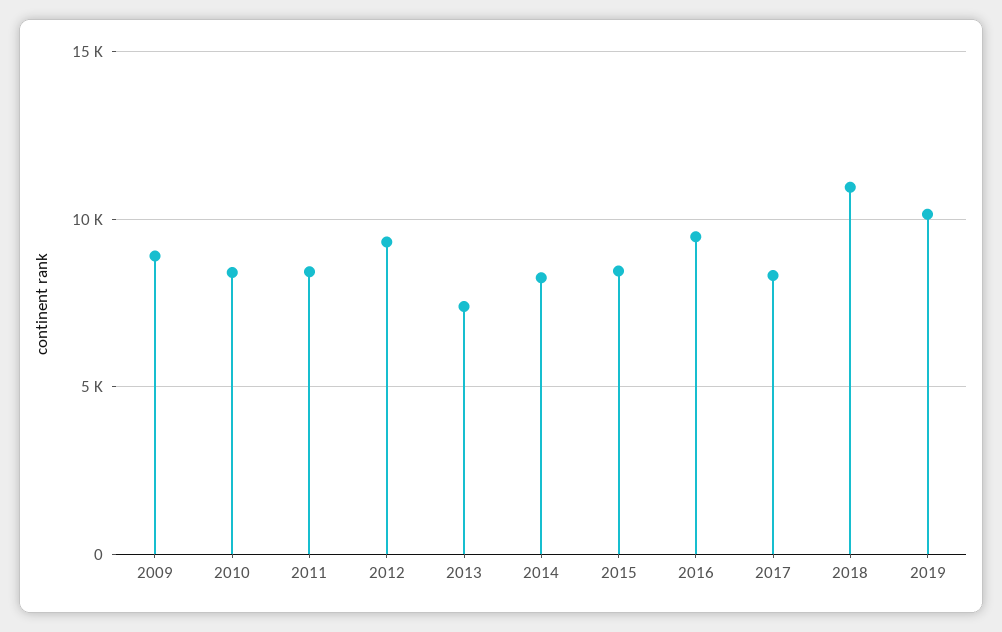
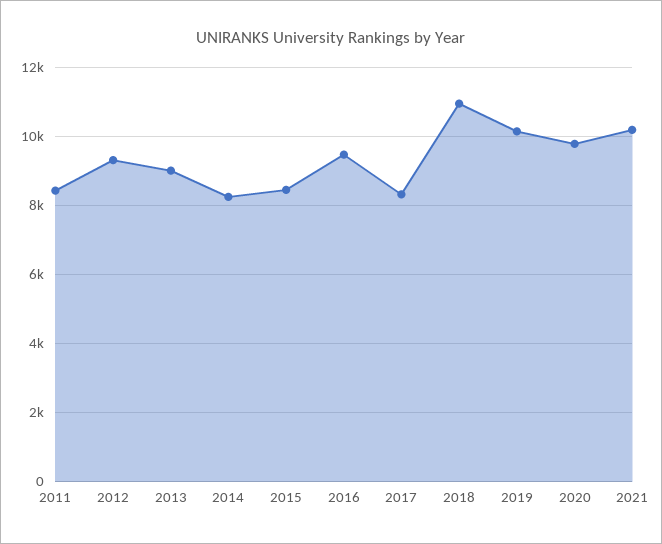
2009: 9000 -> none
2010: 8500 -> none
2013: 7500 -> 9000
2020: none -> 9800
2021: none -> 10200

